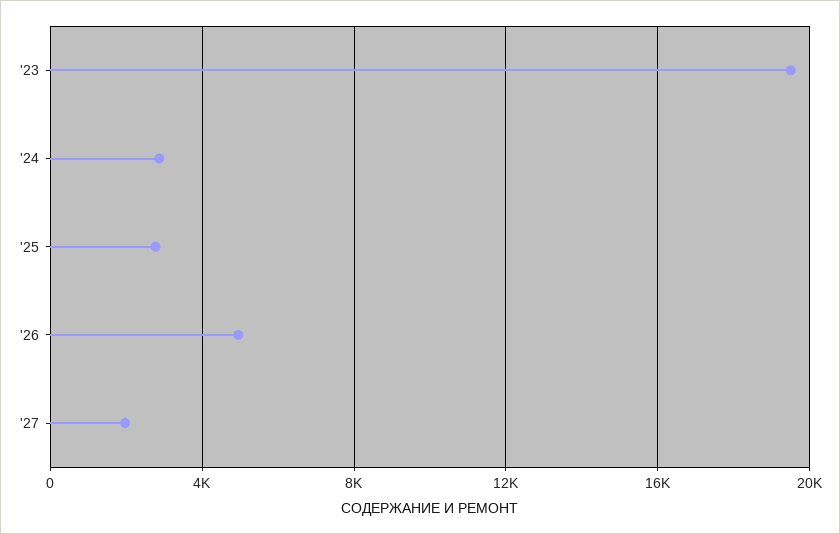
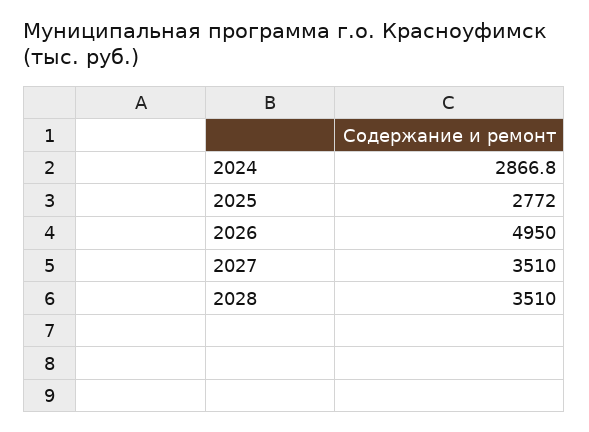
'23: 19500 -> none
'27: 2000 -> 3510
2028: none -> 3510

